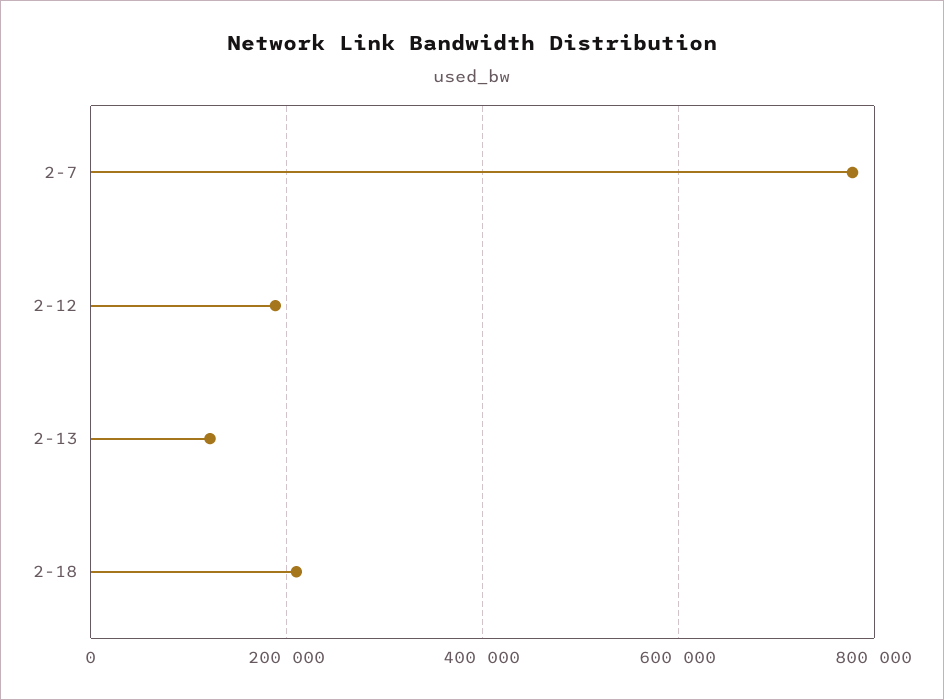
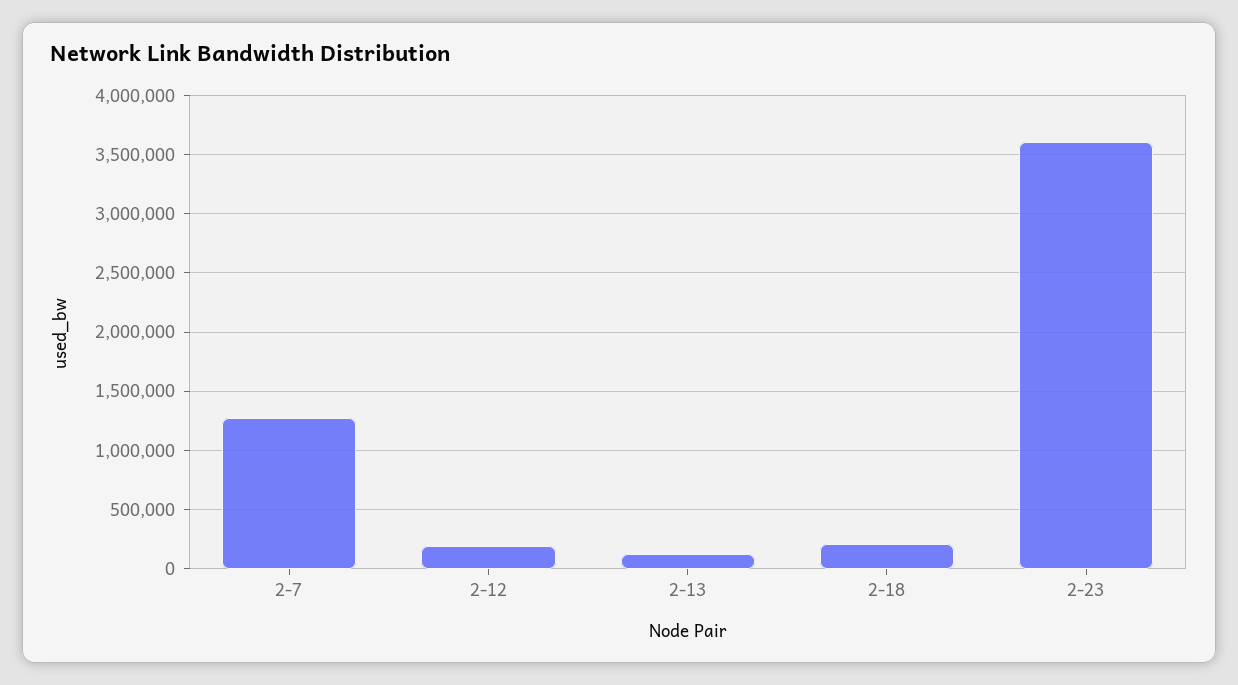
2-7: 780000 -> 1300000
2-23: none -> 3600000

